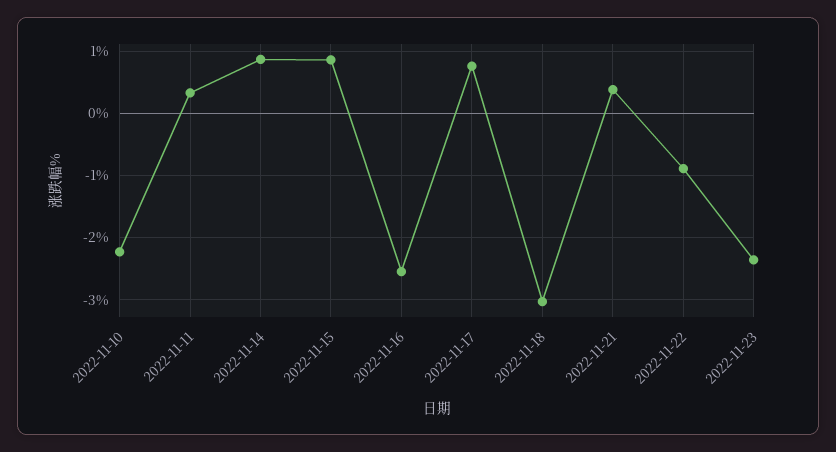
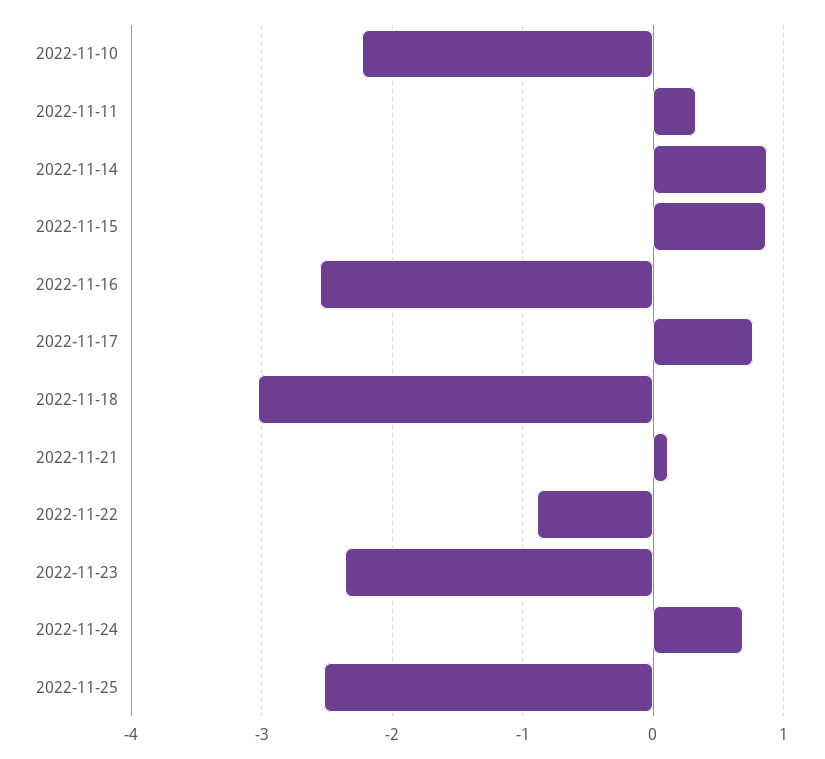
2022-11-21: 0.4 -> 0.1
2022-11-24: none -> 0.7
2022-11-25: none -> -2.5

